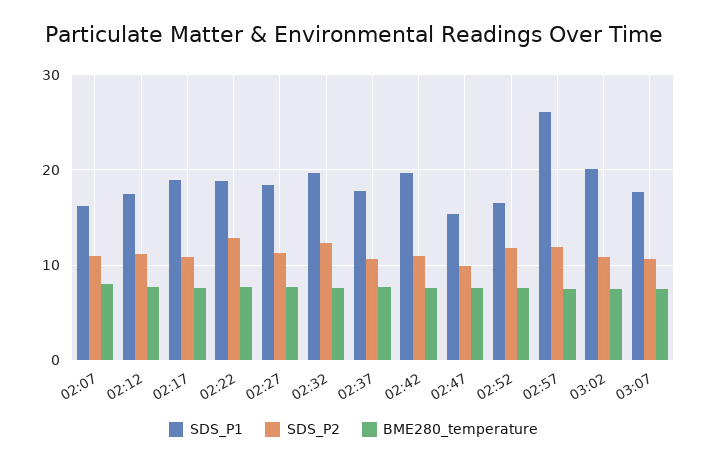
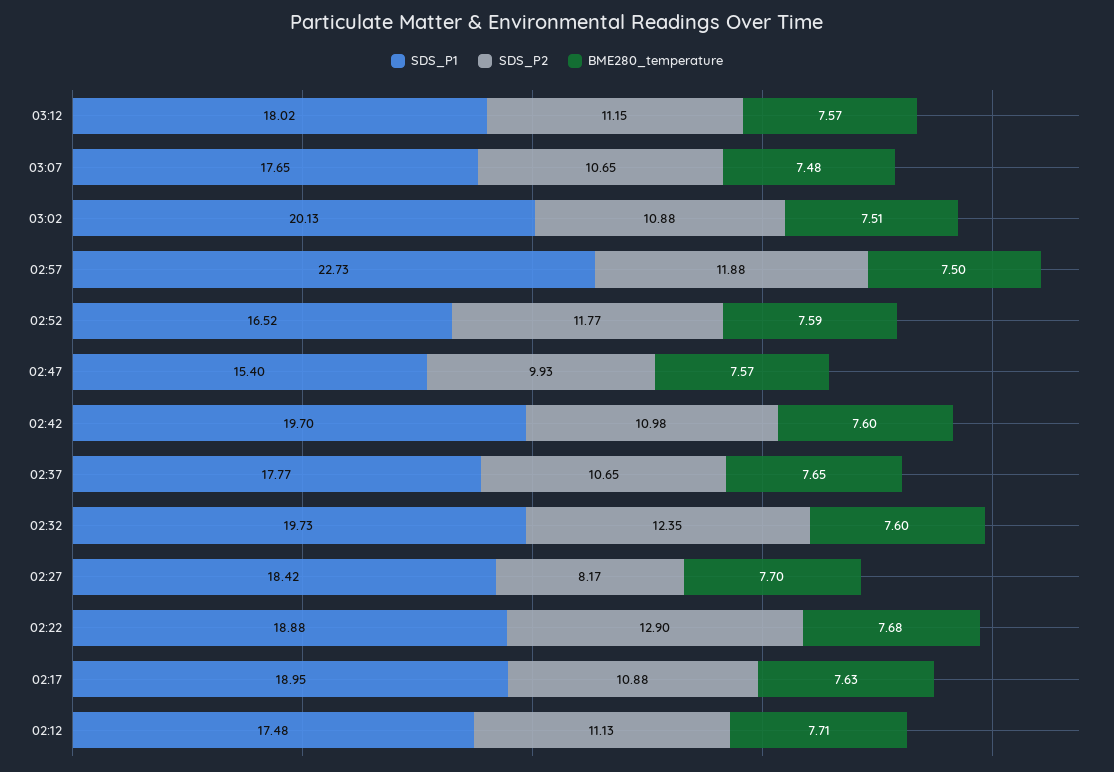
SDS_P1, 02:07: 16 -> none
SDS_P2, 02:07: 11 -> none
BME280_temperature, 02:07: 8 -> none
SDS_P2, 02:27: 11 -> 8.17
SDS_P1, 02:57: 26 -> 22.73
SDS_P1, 03:12: none -> 18.02
SDS_P2, 03:12: none -> 11.15
BME280_temperature, 03:12: none -> 7.57

